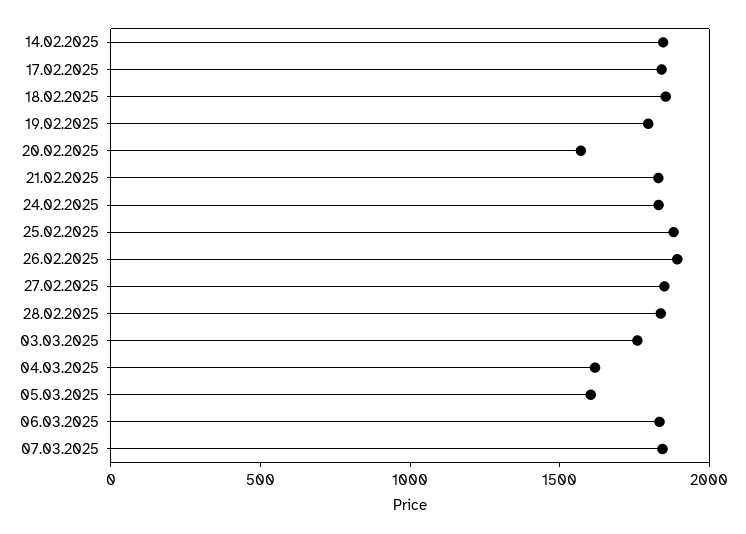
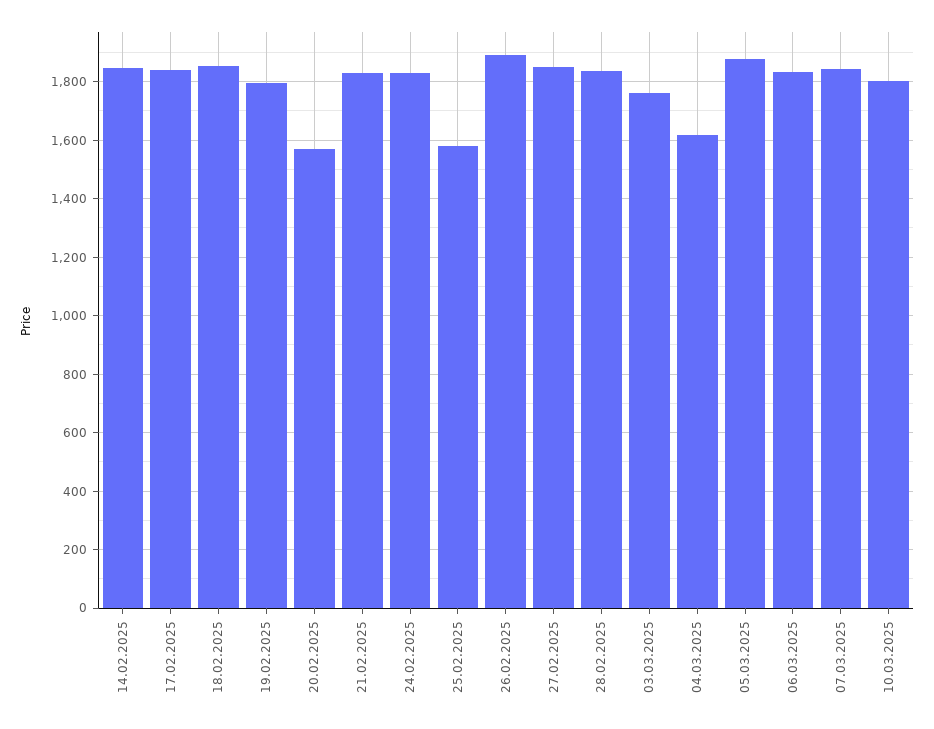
25.02.2025: 1900 -> 1575
05.03.2025: 1600 -> 1875
10.03.2025: none -> 1800

